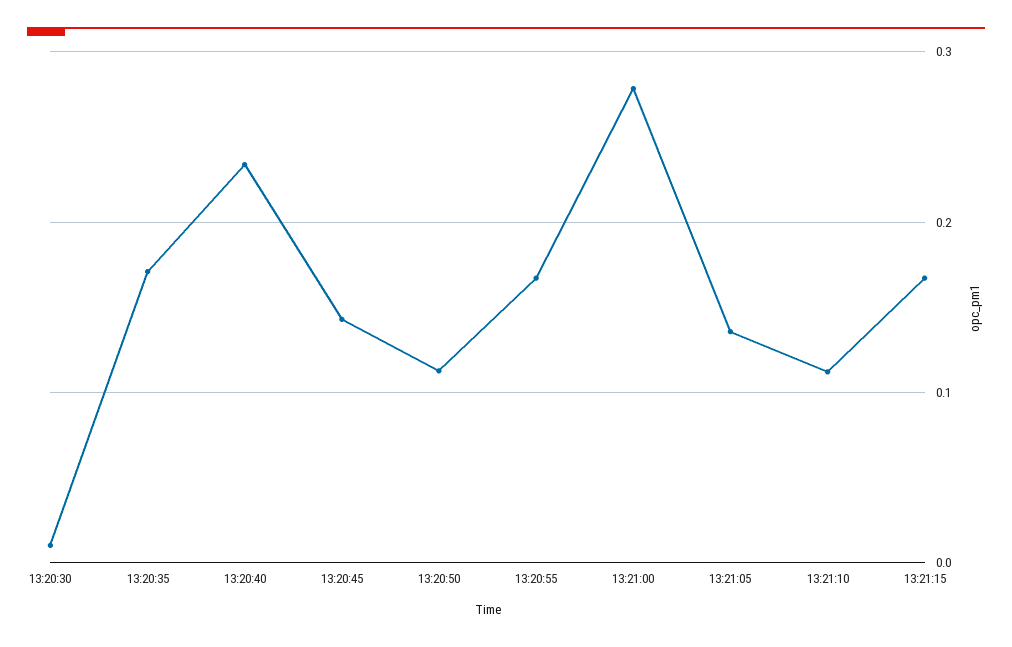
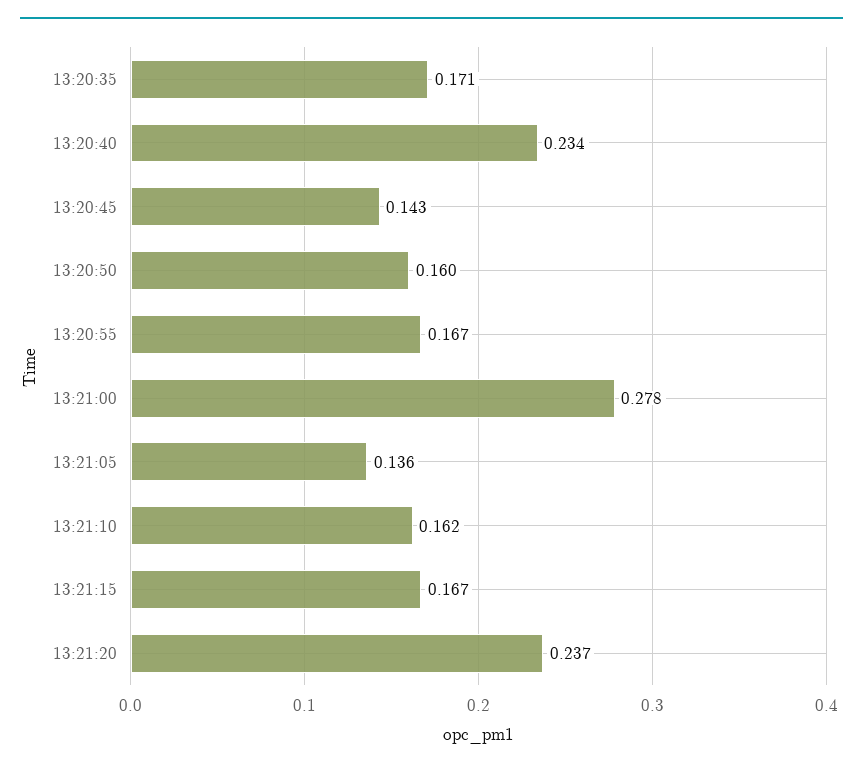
13:20:30: 0.01 -> none
13:20:50: 0.11 -> 0.16
13:21:10: 0.11 -> 0.162
13:21:20: none -> 0.237

